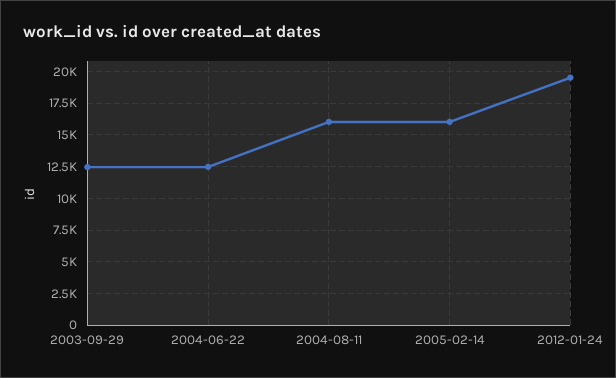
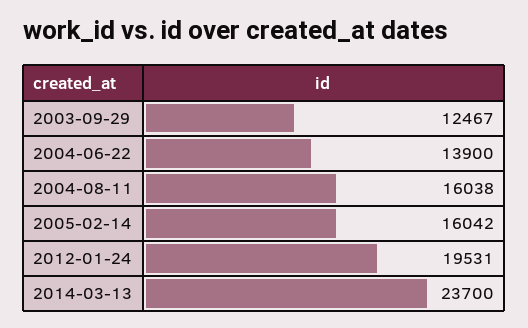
2004-06-22: 12500 -> 13900
2014-03-13: none -> 23700

